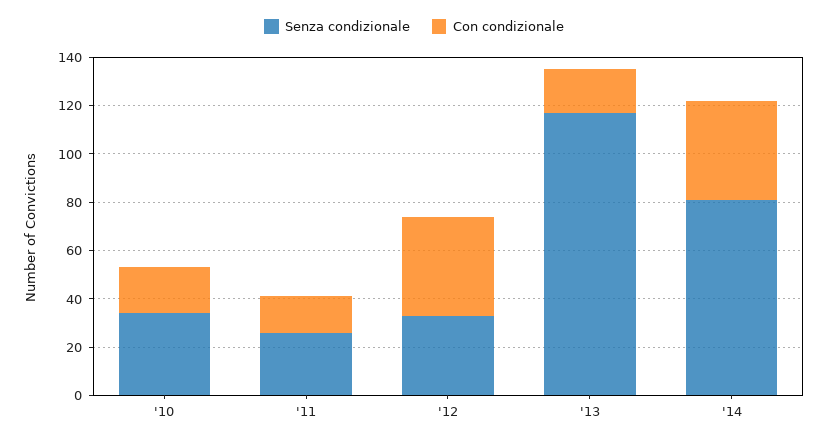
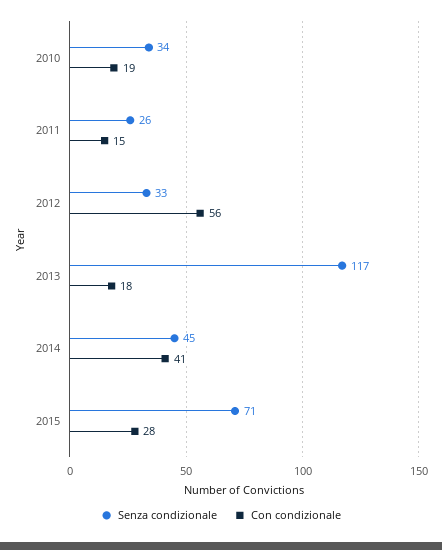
Con condizionale, '12: 40 -> 56
Senza condizionale, '14: 80 -> 45
Senza condizionale, 2015: none -> 71
Con condizionale, 2015: none -> 28

